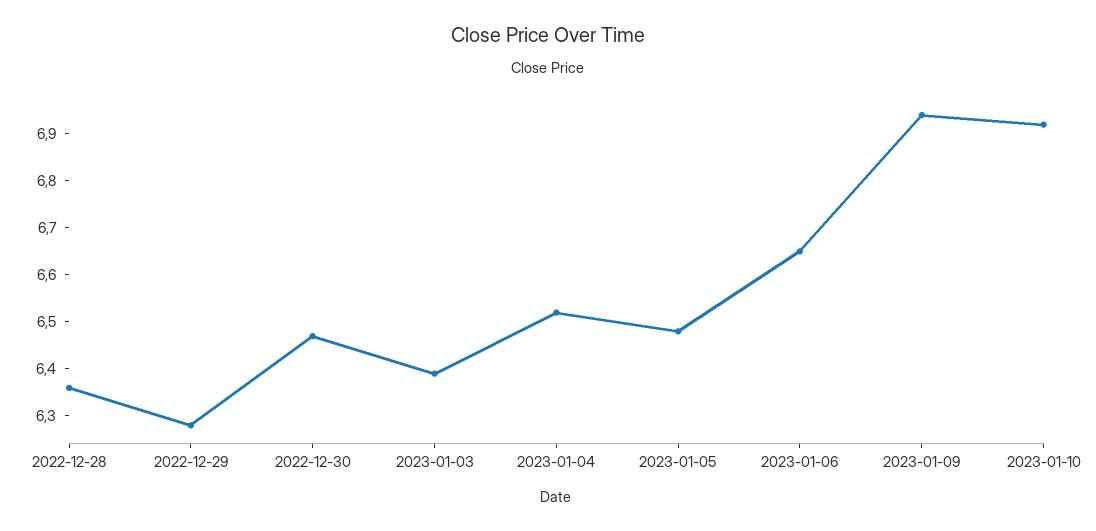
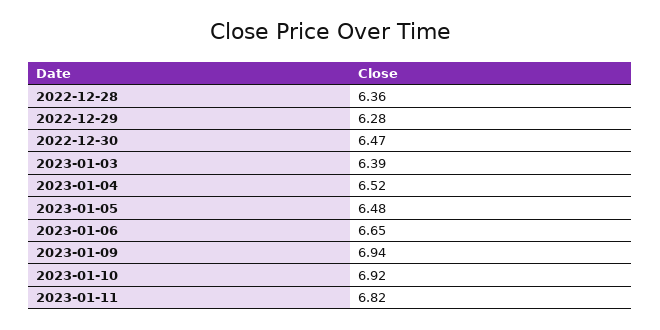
2023-01-11: none -> 6.82

